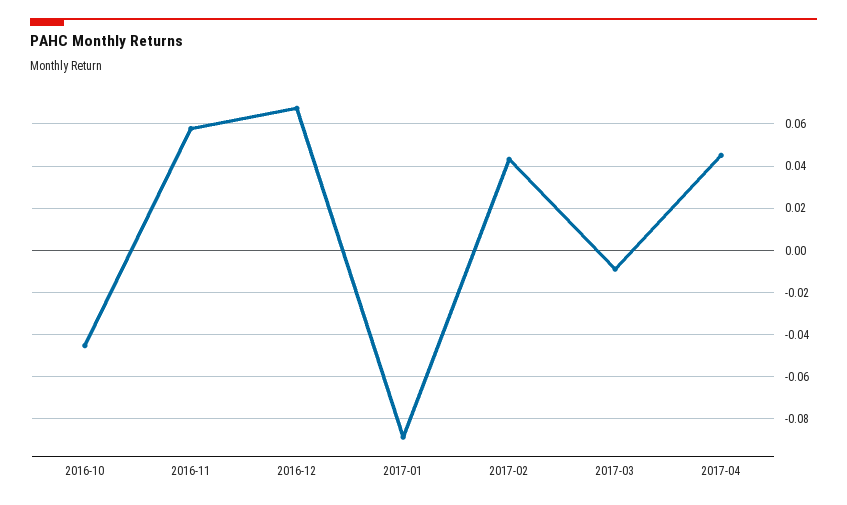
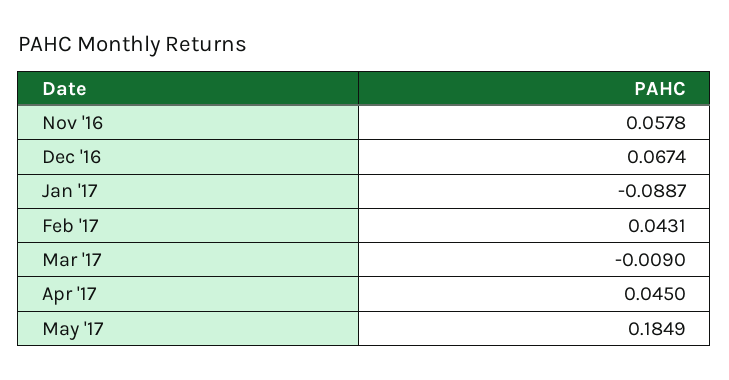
2016-10: -0.045 -> none
May '17: none -> 0.1849

